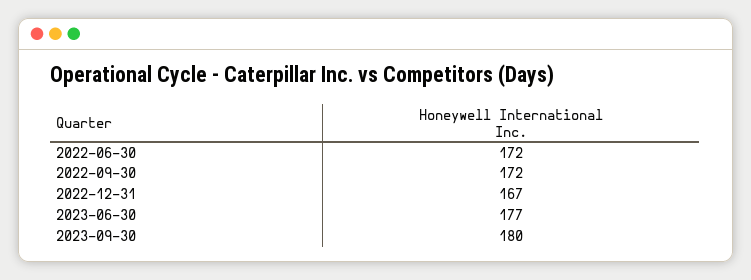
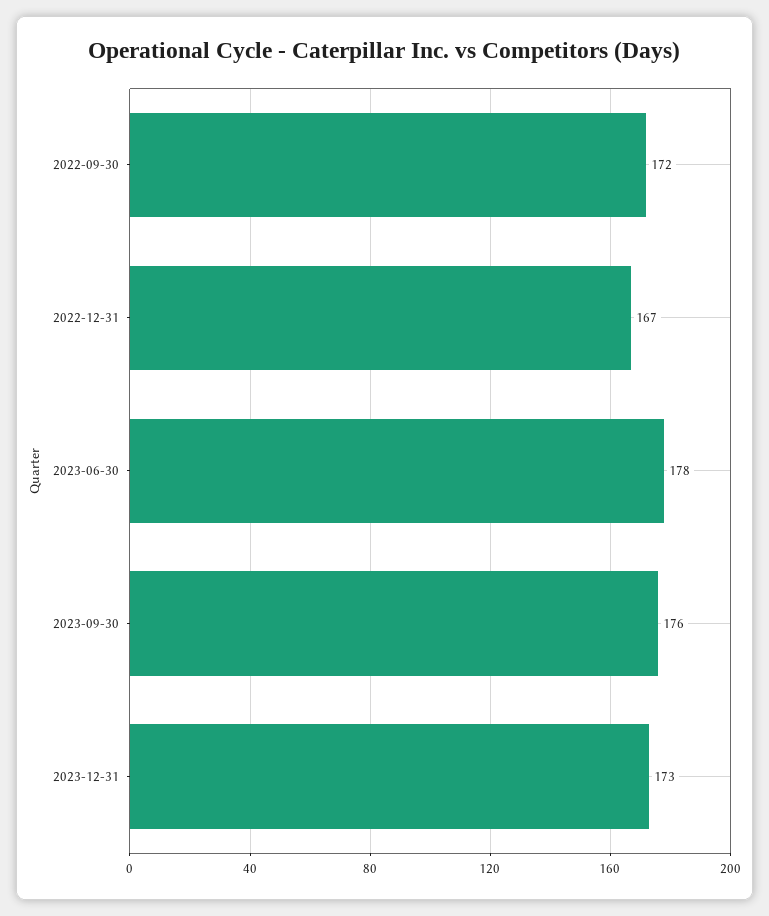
2022-06-30: 172 -> none
2023-06-30: 177 -> 178
2023-09-30: 180 -> 176
2023-12-31: none -> 173

